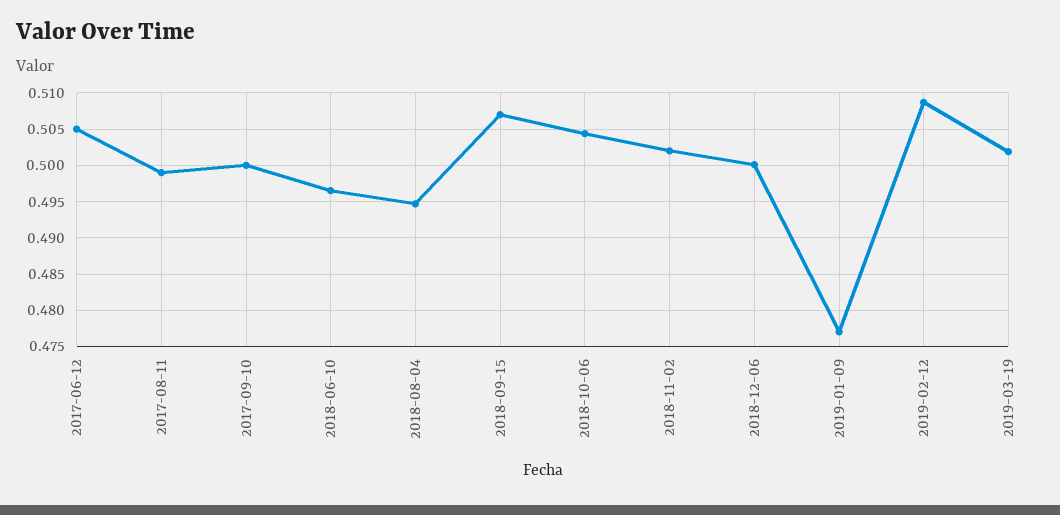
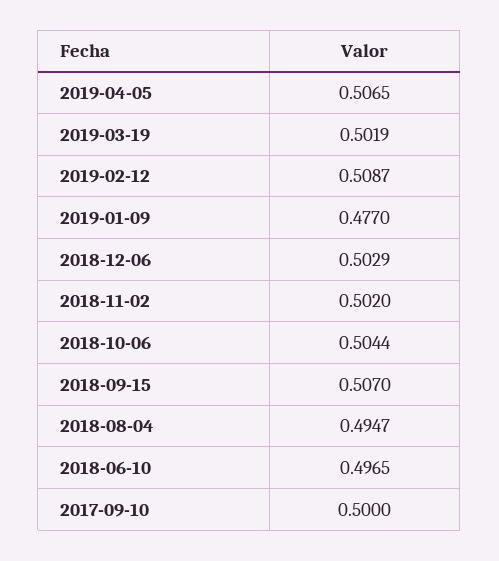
2017-06-12: 0.505 -> none
2017-08-11: 0.499 -> none
2018-12-06: 0.5 -> 0.5029
2019-04-05: none -> 0.5065

